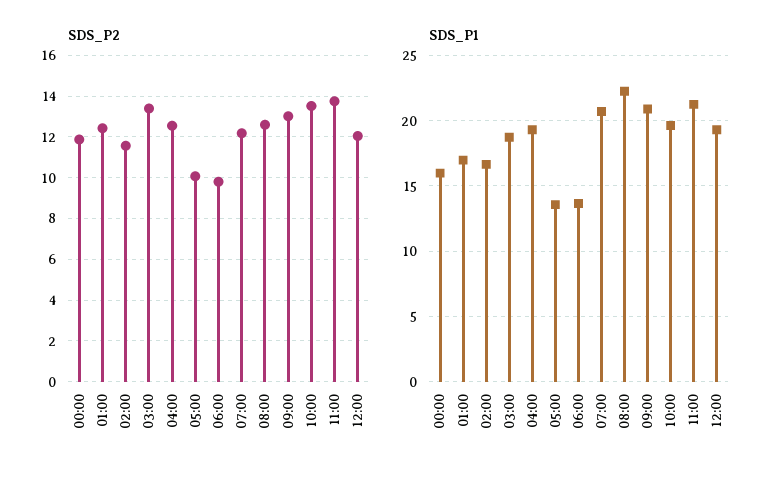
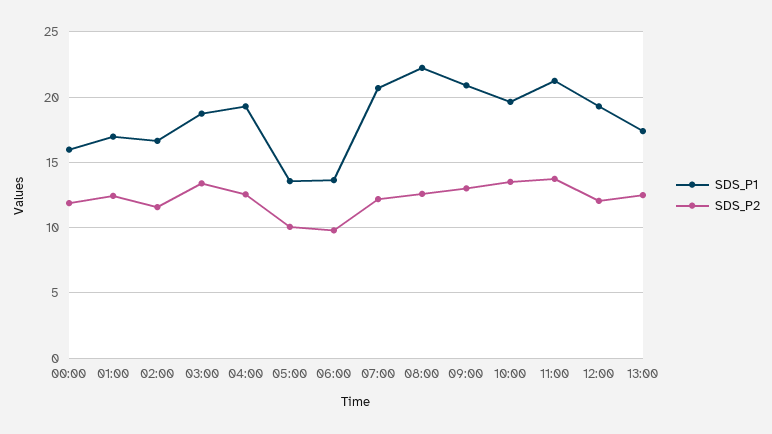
SDS_P1, 13:00: none -> 17.5
SDS_P2, 13:00: none -> 12.5

